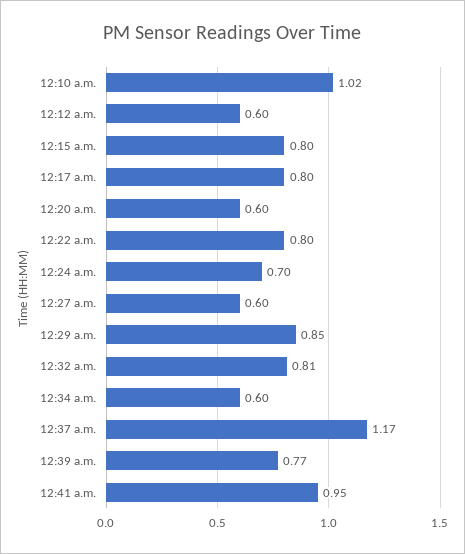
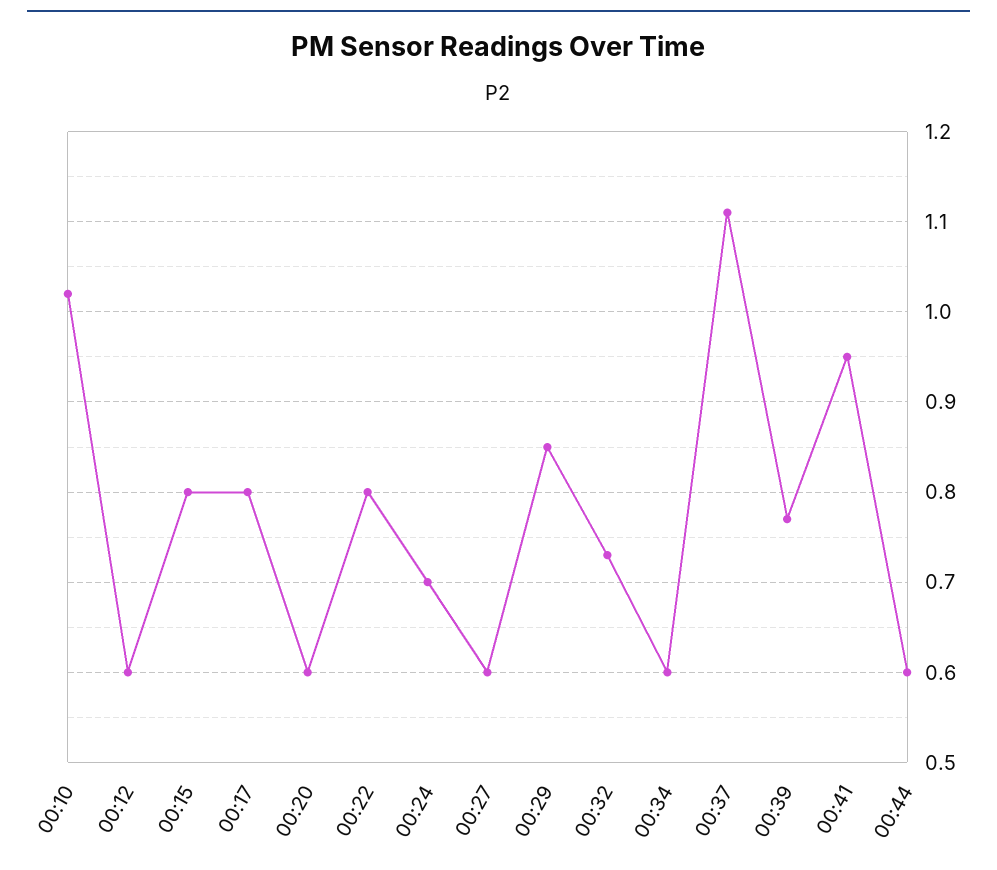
12:32 a.m.: 0.81 -> 0.73
12:37 a.m.: 1.17 -> 1.11
00:44: none -> 0.6

